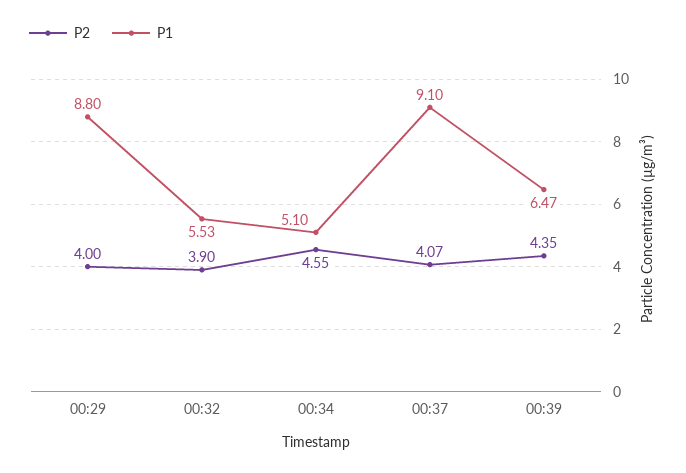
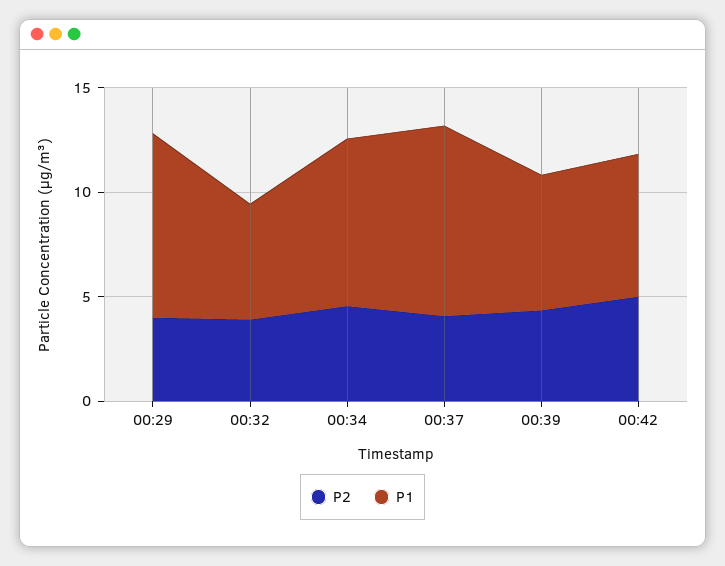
P1, 00:34: 5.1 -> 8
P2, 00:42: none -> 5
P1, 00:42: none -> 7

